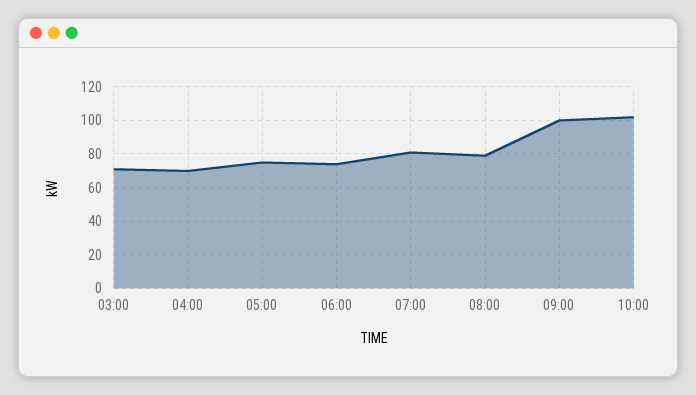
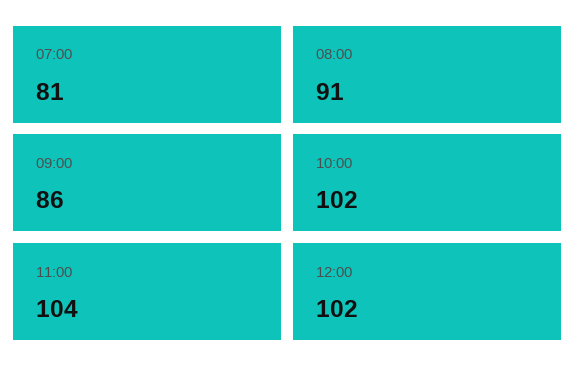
03:00: 70 -> none
04:00: 70 -> none
05:00: 75 -> none
06:00: 75 -> none
08:00: 80 -> 91
09:00: 100 -> 86
11:00: none -> 104
12:00: none -> 102

